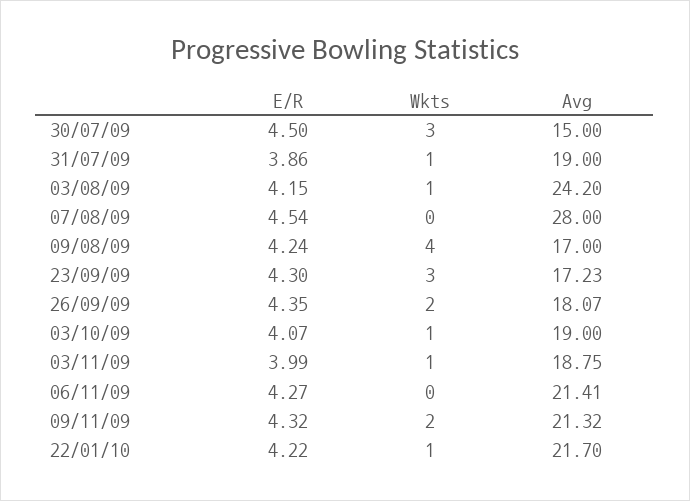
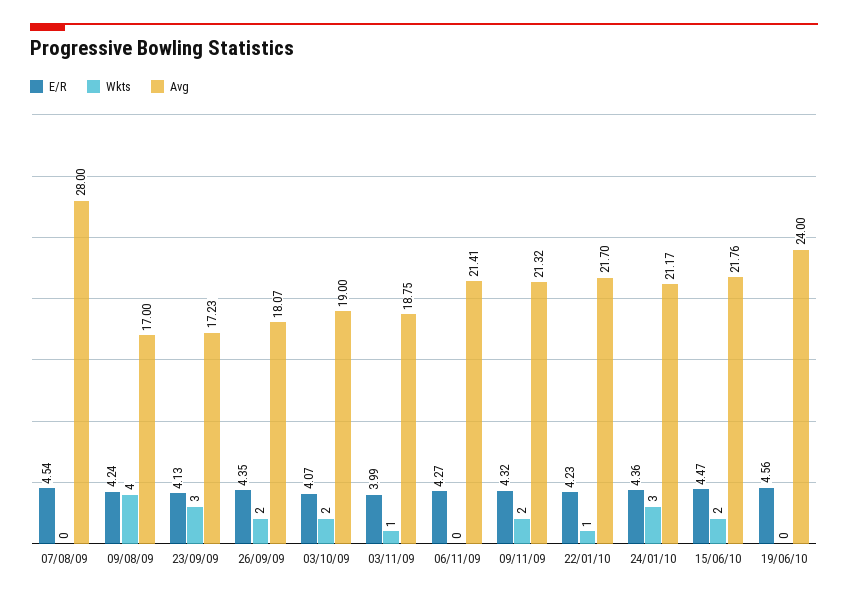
E/R, 30/07/09: 4.5 -> none
Wkts, 30/07/09: 3 -> none
Avg, 30/07/09: 15 -> none
E/R, 31/07/09: 3.86 -> none
Wkts, 31/07/09: 1 -> none
Avg, 31/07/09: 19 -> none
E/R, 03/08/09: 4.15 -> none
Wkts, 03/08/09: 1 -> none
Avg, 03/08/09: 24.2 -> none
E/R, 23/09/09: 4.3 -> 4.13
Wkts, 03/10/09: 1 -> 2
E/R, 22/01/10: 4.22 -> 4.23
E/R, 24/01/10: none -> 4.36
Wkts, 24/01/10: none -> 3
Avg, 24/01/10: none -> 21.17
E/R, 15/06/10: none -> 4.47
Wkts, 15/06/10: none -> 2
Avg, 15/06/10: none -> 21.76
E/R, 19/06/10: none -> 4.56
Wkts, 19/06/10: none -> 0
Avg, 19/06/10: none -> 24

